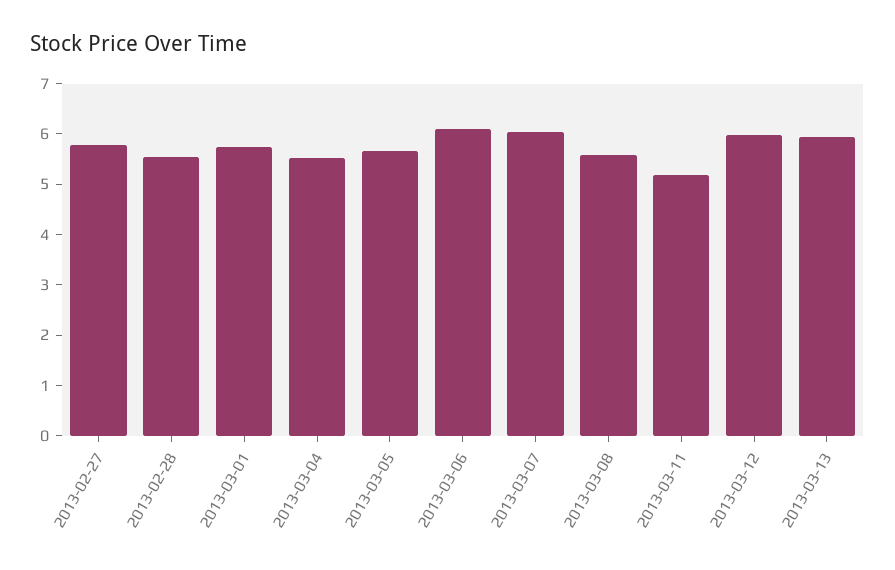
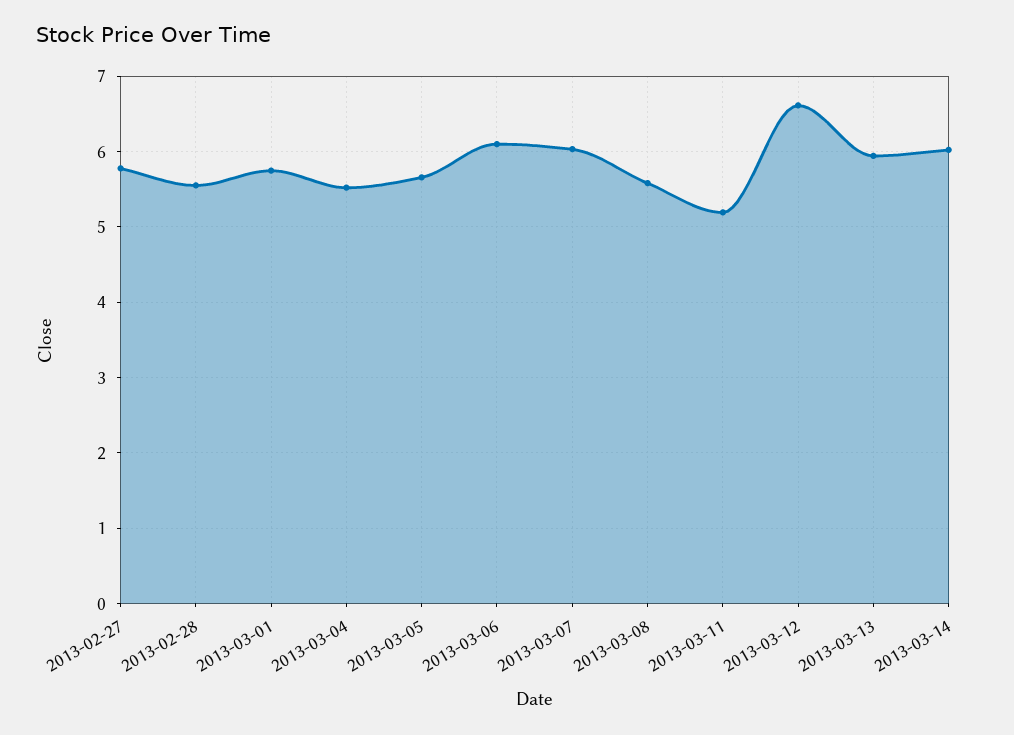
2013-03-12: 6 -> 6.6
2013-03-14: none -> 6

